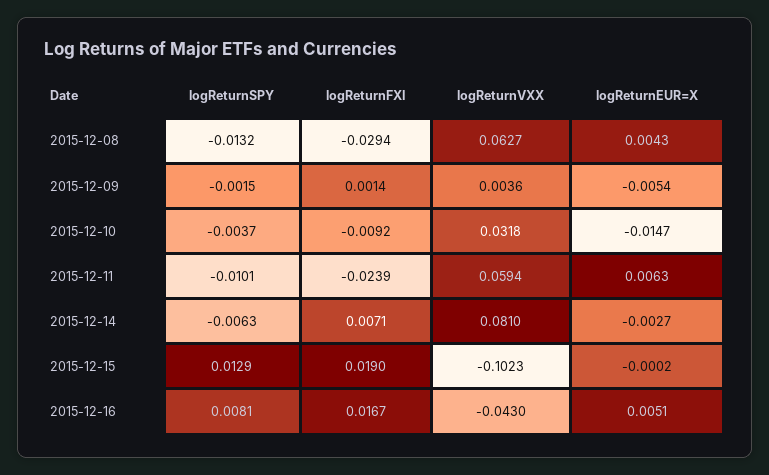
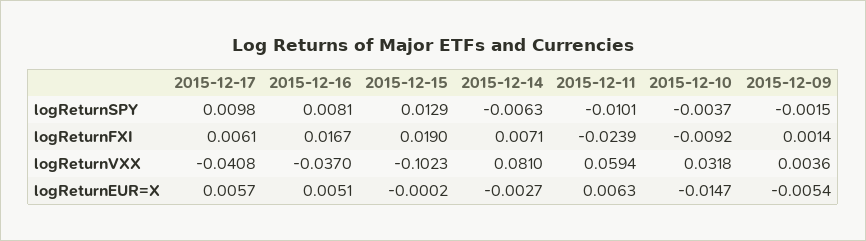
logReturnSPY, 2015-12-08: -0.0132 -> none
logReturnFXI, 2015-12-08: -0.0294 -> none
logReturnVXX, 2015-12-08: 0.0627 -> none
logReturnEUR=X, 2015-12-08: 0.0043 -> none
logReturnVXX, 2015-12-16: -0.043 -> -0.037
logReturnSPY, 2015-12-17: none -> 0.0098
logReturnFXI, 2015-12-17: none -> 0.0061
logReturnVXX, 2015-12-17: none -> -0.0408
logReturnEUR=X, 2015-12-17: none -> 0.0057

